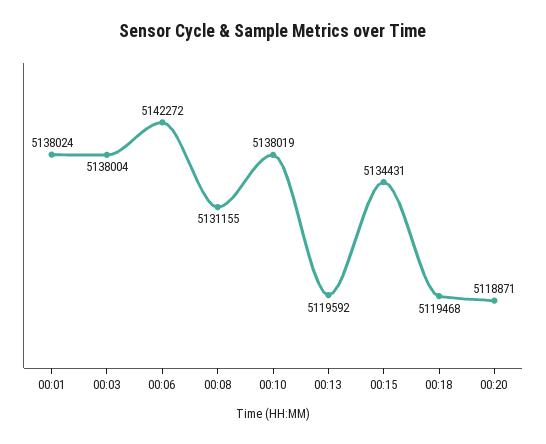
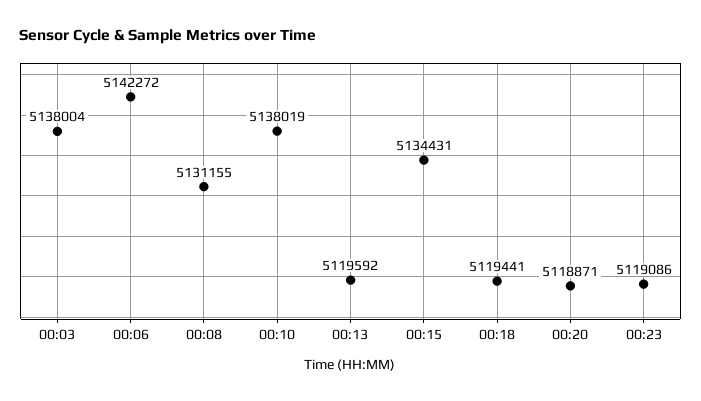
00:01: 5138024 -> none
00:18: 5119468 -> 5119441
00:23: none -> 5119086

